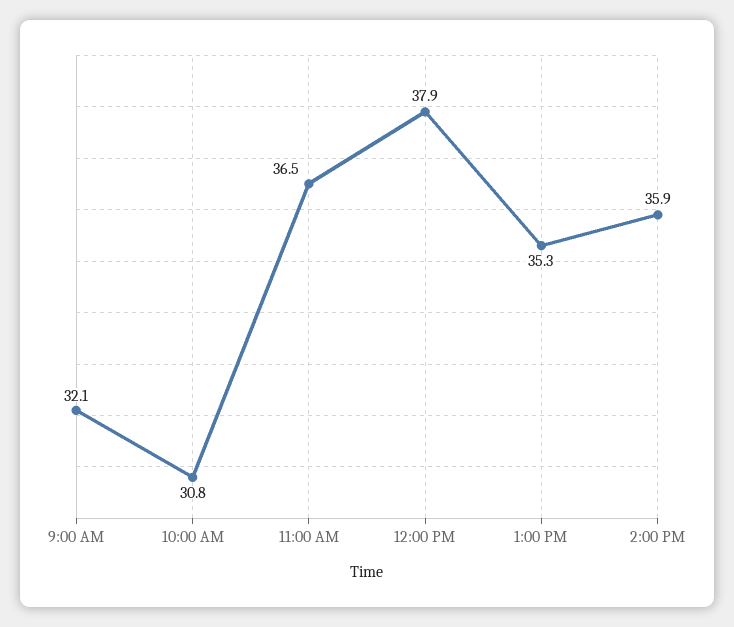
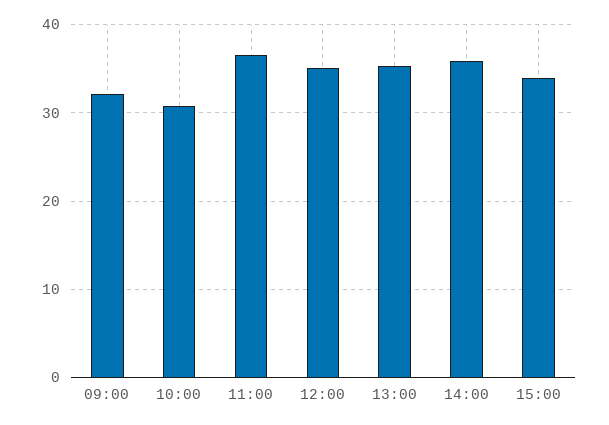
12:00 PM: 37.9 -> 35
15:00: none -> 34

